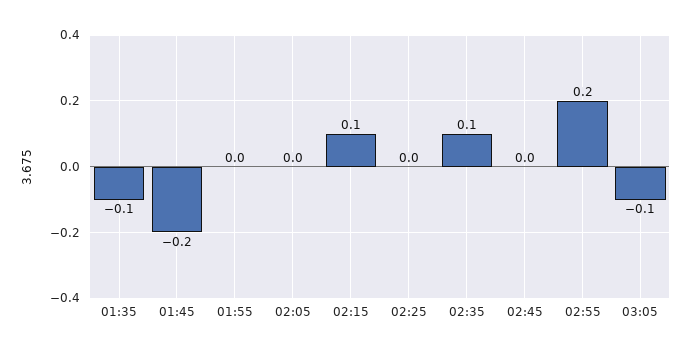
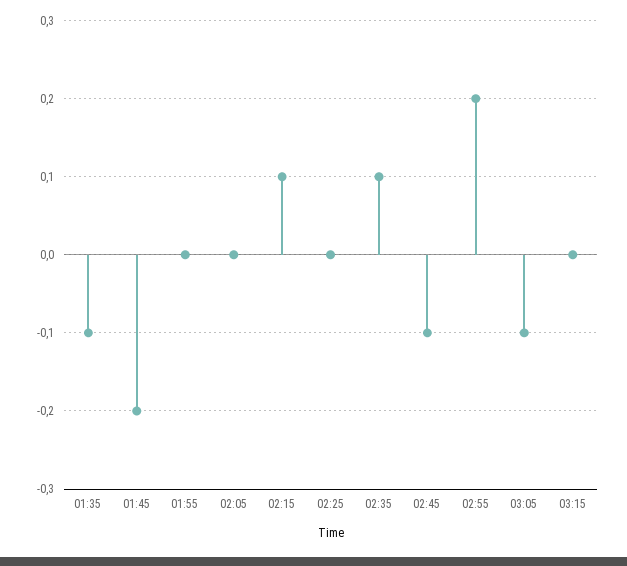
02:45: 0 -> -0.1
03:15: none -> 0

